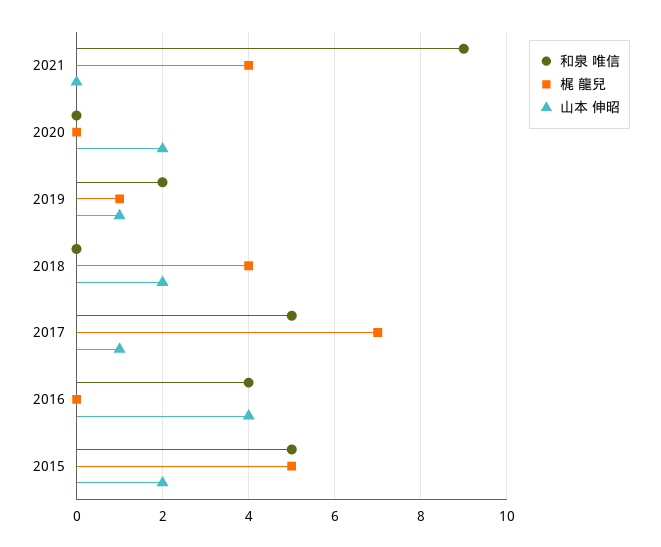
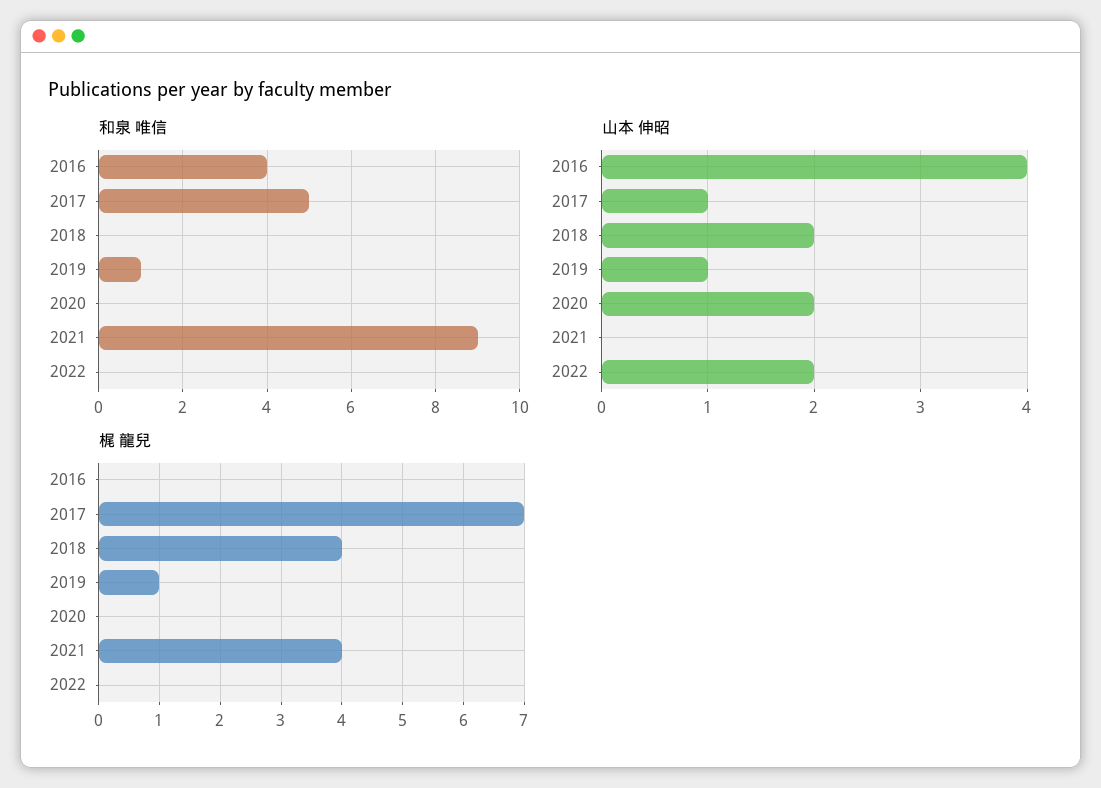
和泉 唯信, 2019: 2 -> 1
和泉 唯信, 2015: 5 -> none
梶 龍兒, 2015: 5 -> none
山本 伸昭, 2015: 2 -> none
和泉 唯信, 2022: none -> 0
山本 伸昭, 2022: none -> 2
梶 龍兒, 2022: none -> 0

